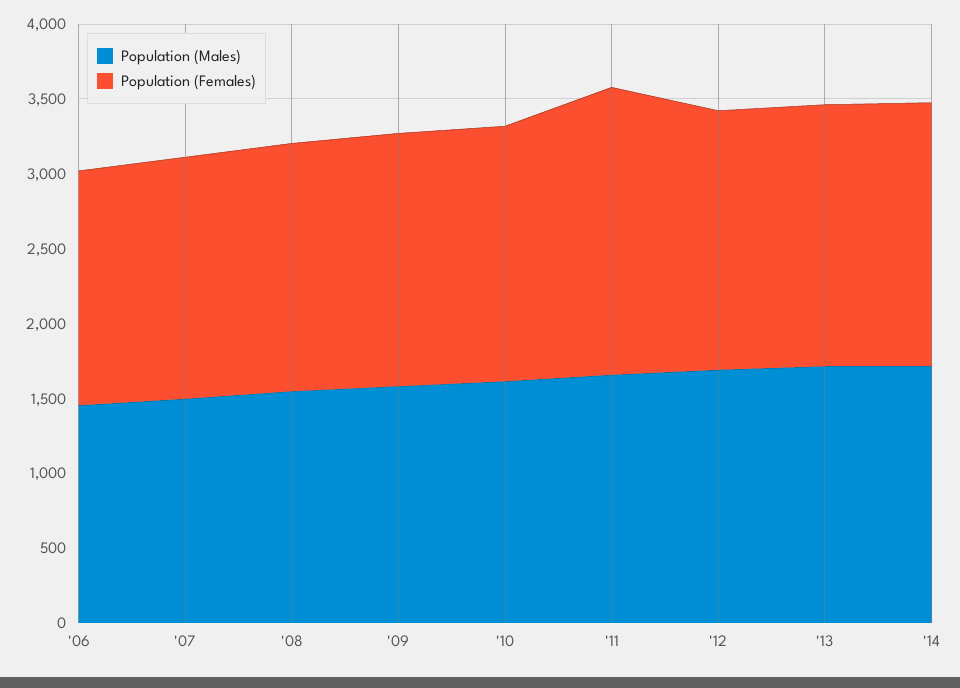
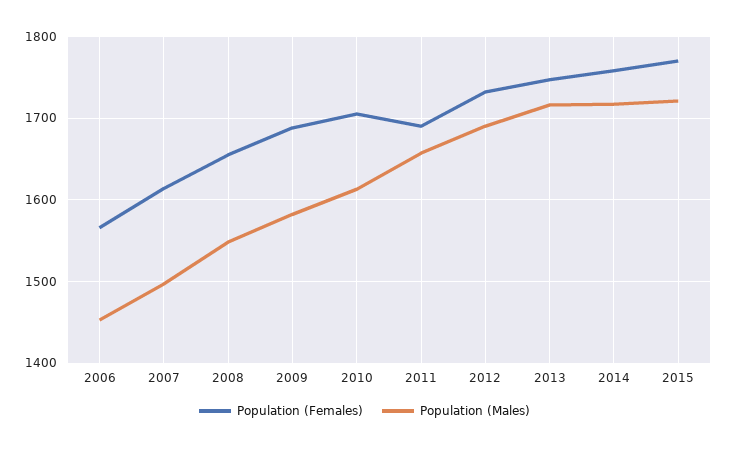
Population (Females), '11: 1900 -> 1690
Population (Females), 2015: none -> 1770
Population (Males), 2015: none -> 1720

